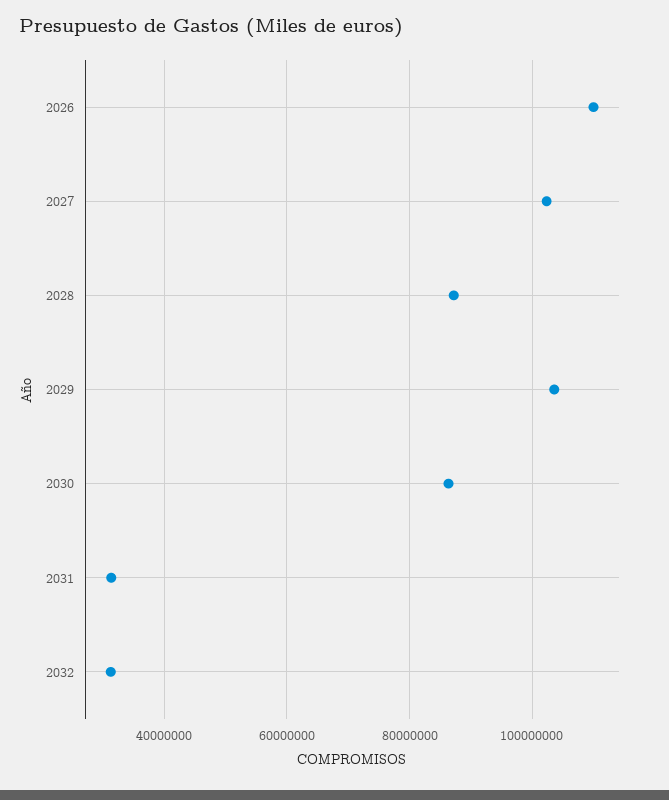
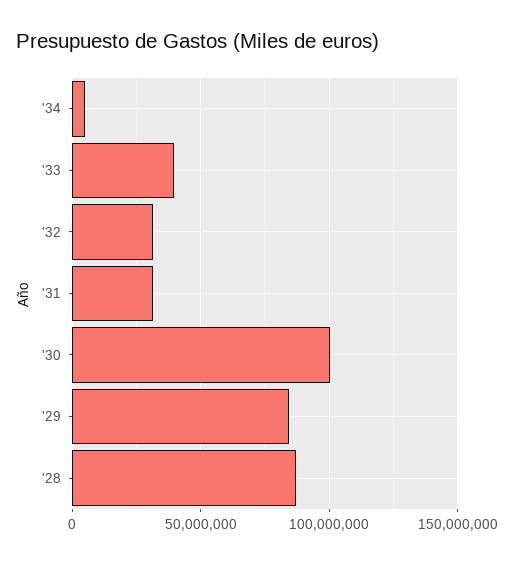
2026: 110000000 -> none
2027: 102000000 -> none
2029: 104000000 -> 85000000
2030: 86000000 -> 100000000
'34: none -> 5000000
'33: none -> 40000000

